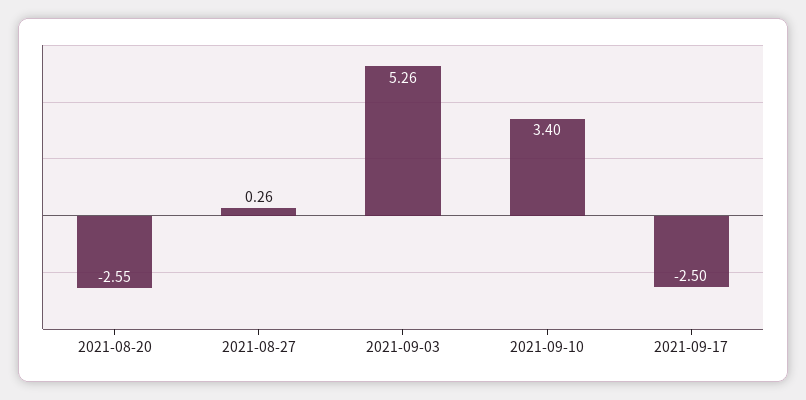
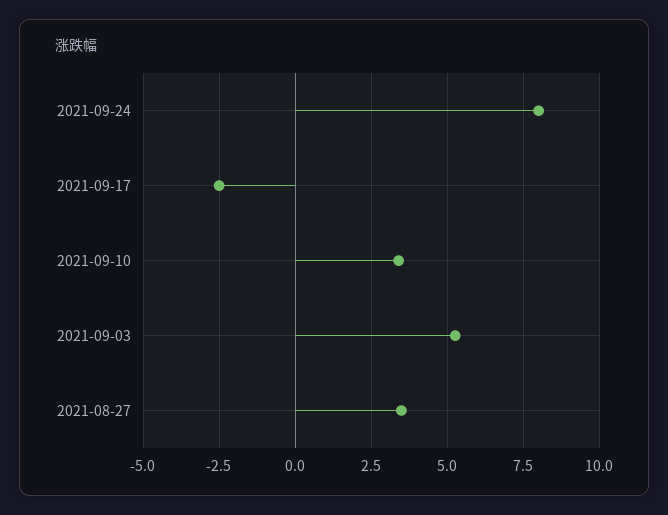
2021-08-20: -2.55 -> none
2021-08-27: 0.26 -> 3.5
2021-09-24: none -> 8

